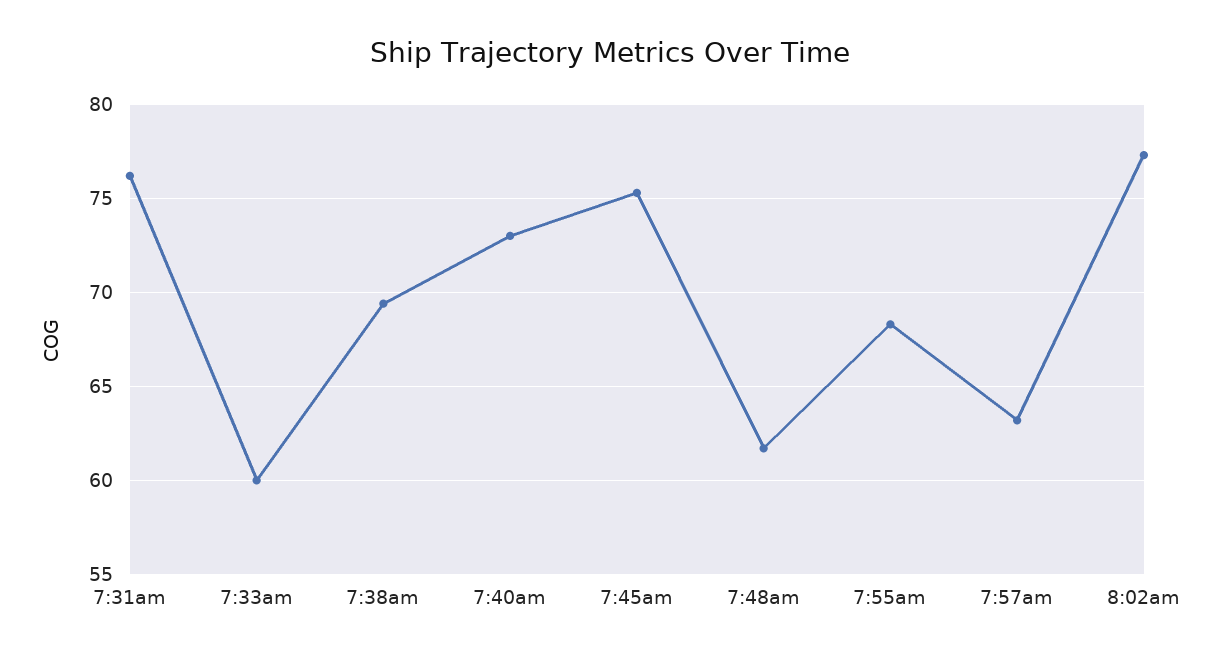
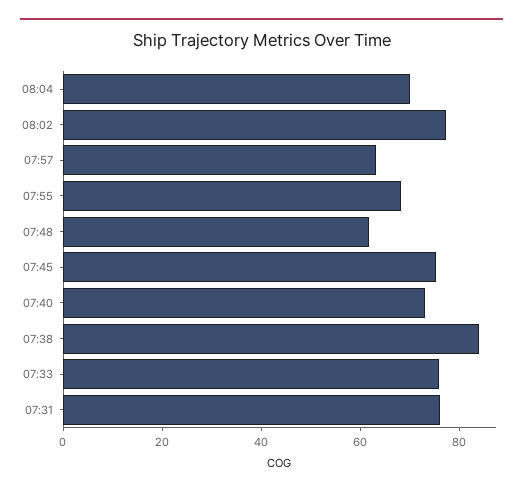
7:33am: 60 -> 75
7:38am: 69.5 -> 85
08:04: none -> 70

